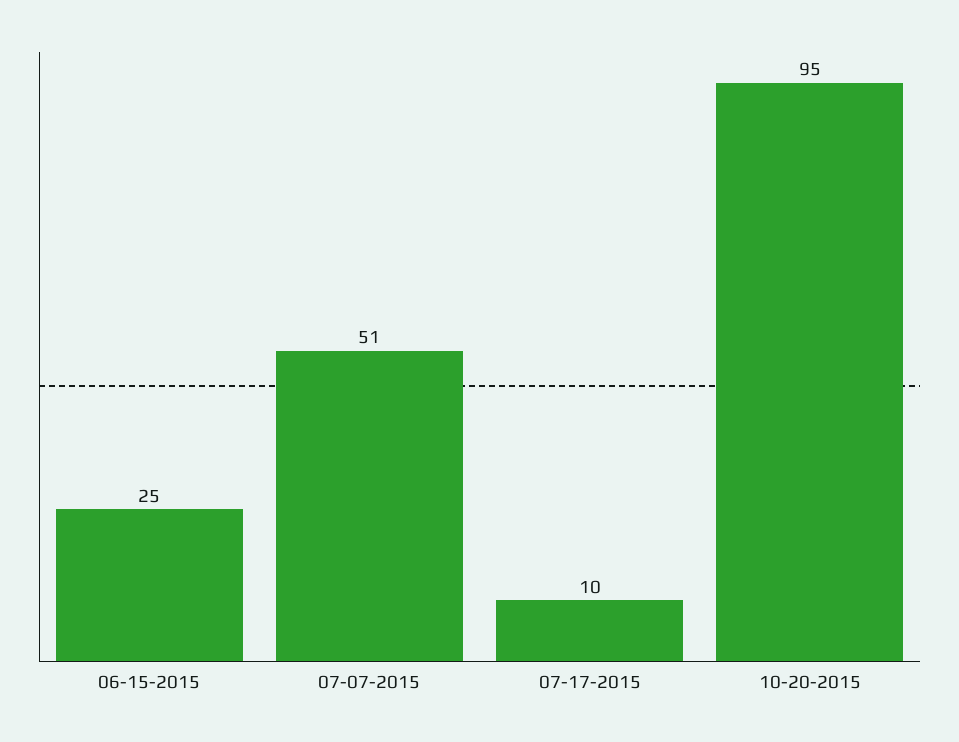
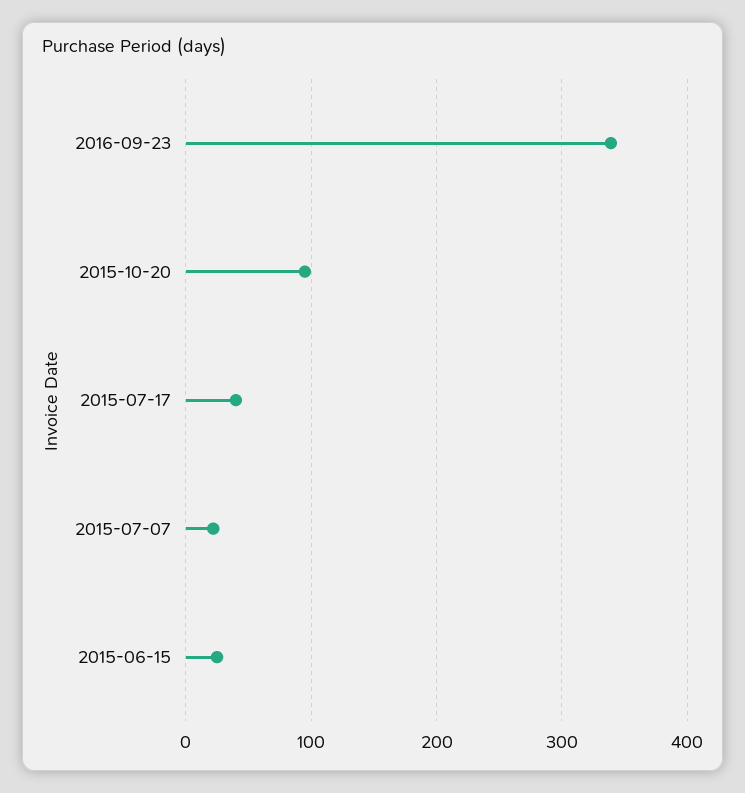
07-07-2015: 51 -> 20
07-17-2015: 10 -> 40
2016-09-23: none -> 340

